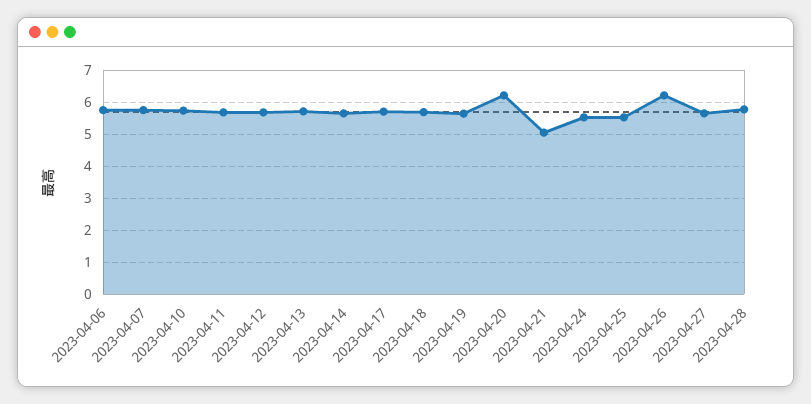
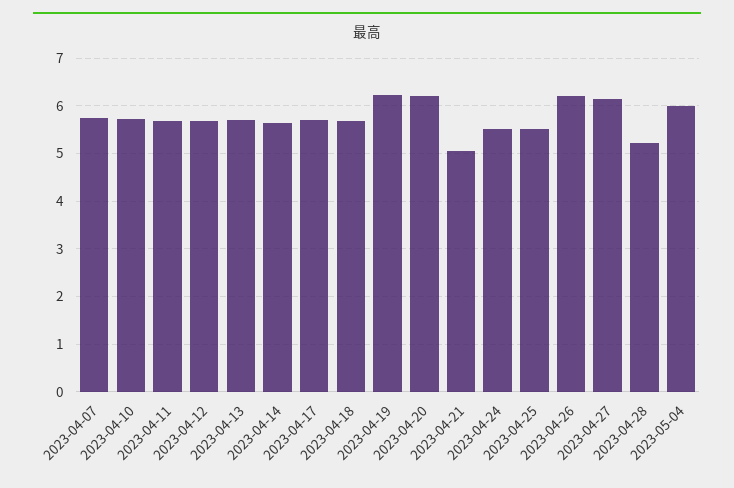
2023-04-06: 5.8 -> none
2023-04-19: 5.6 -> 6.2
2023-04-27: 5.6 -> 6.2
2023-04-28: 5.8 -> 5.2
2023-05-04: none -> 6

